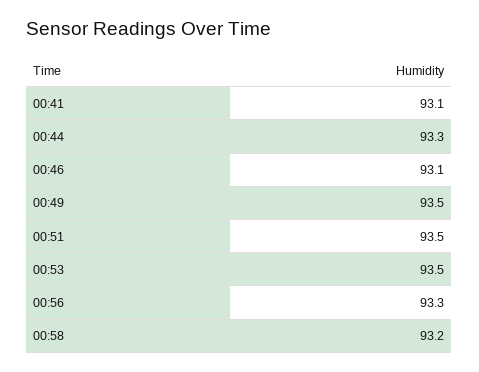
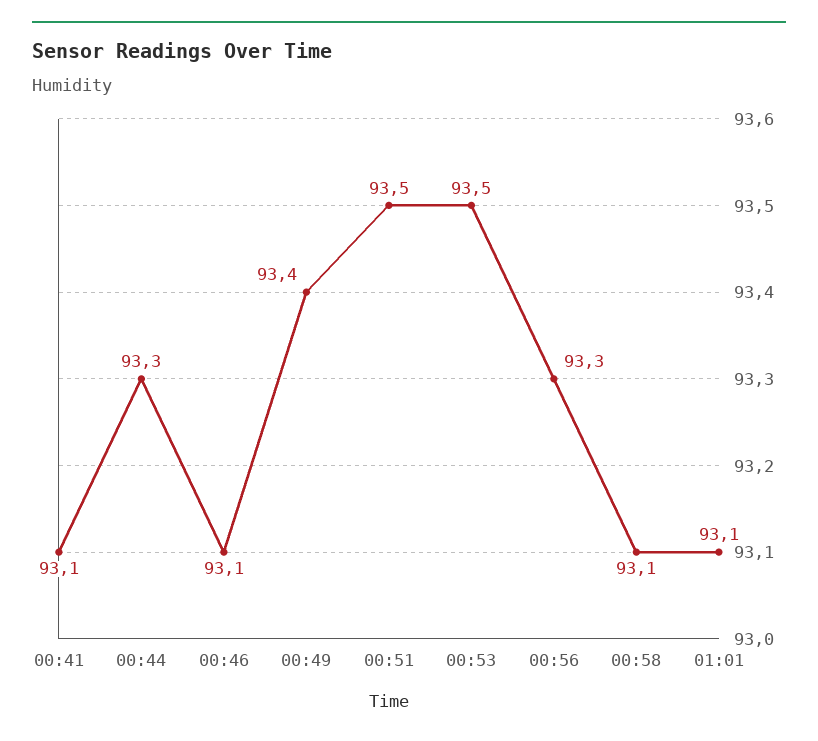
00:49: 93.5 -> 93.4
00:58: 93.2 -> 93.1
01:01: none -> 93.1

